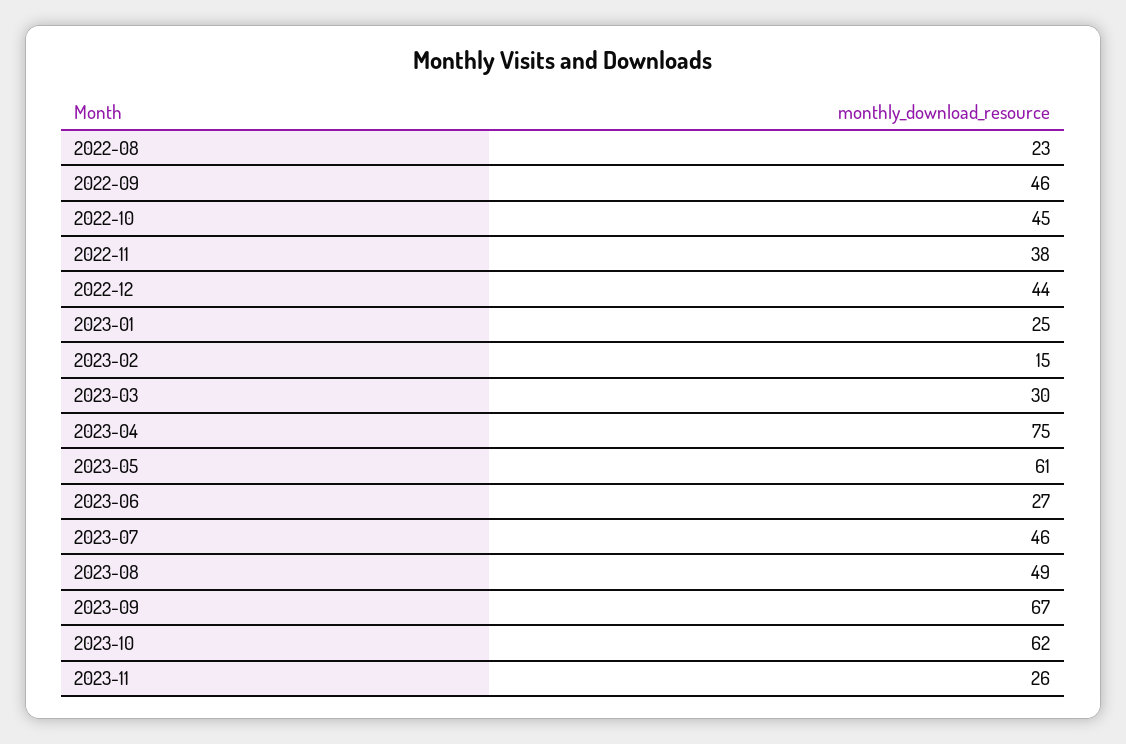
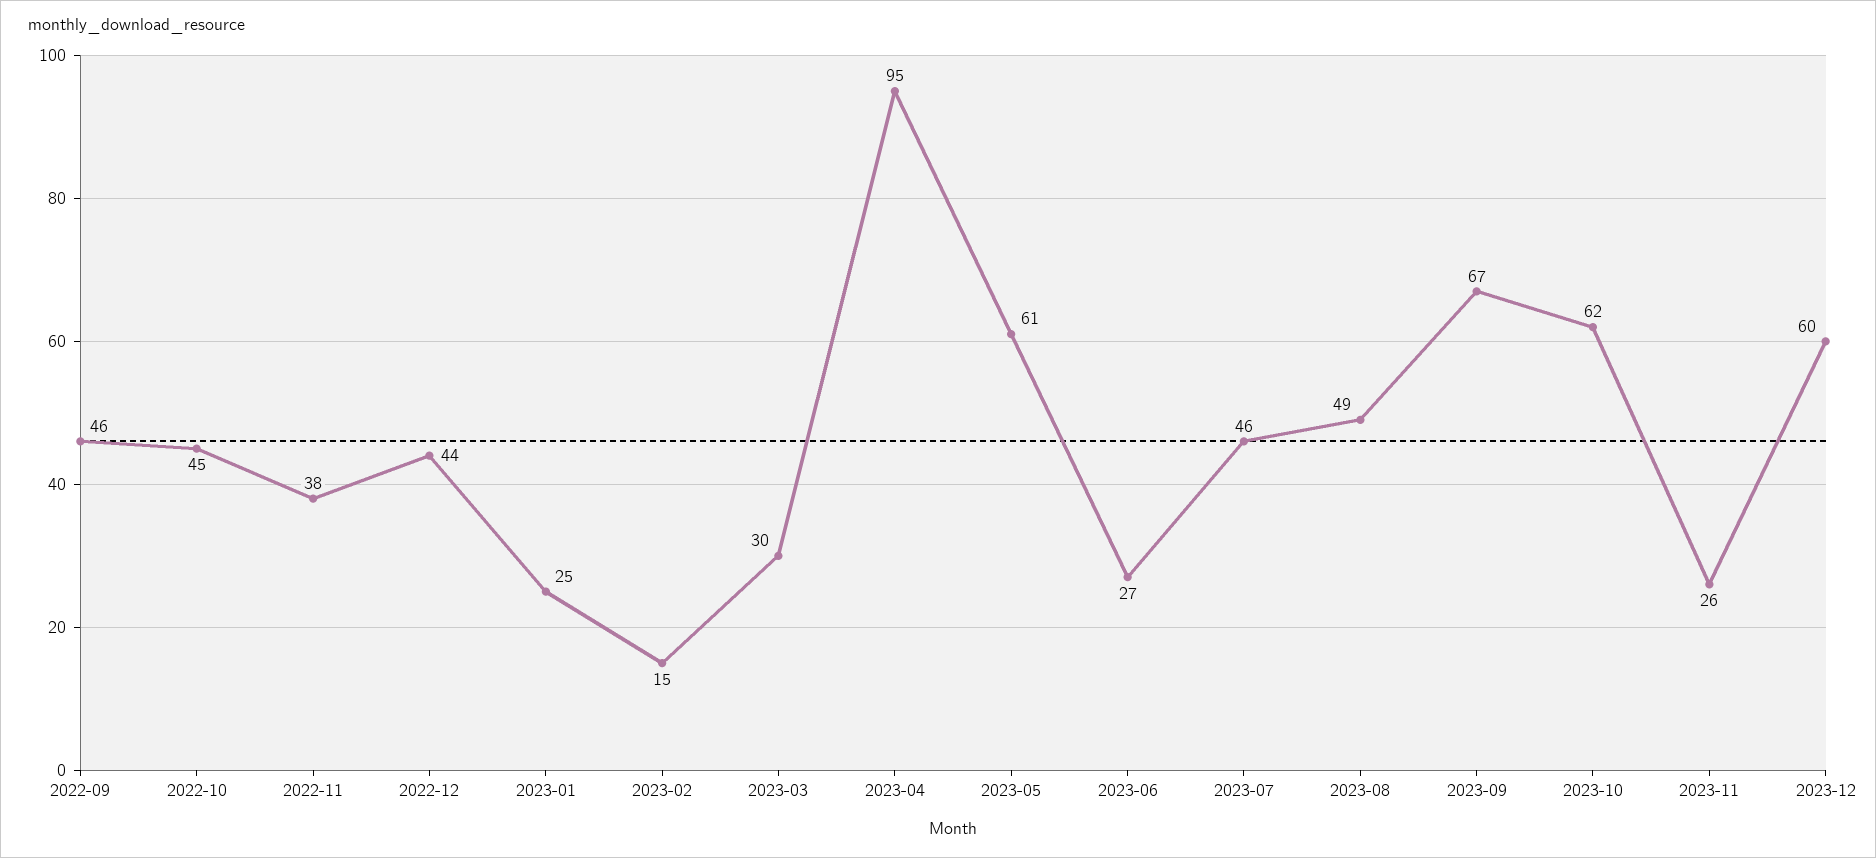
2022-08: 23 -> none
2023-04: 75 -> 95
2023-12: none -> 60

